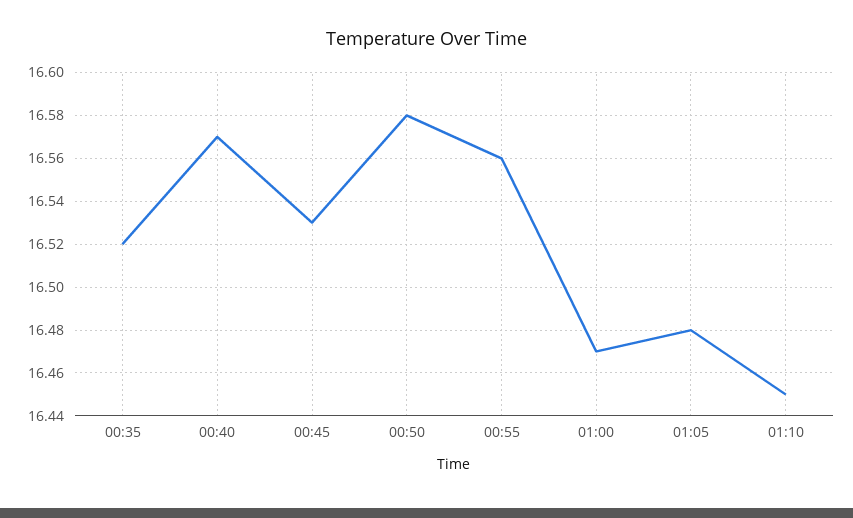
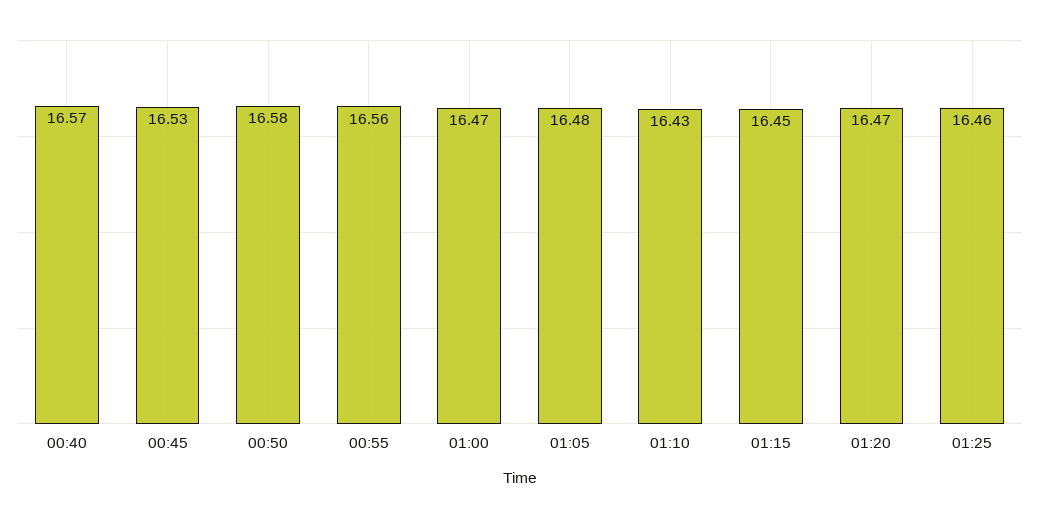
00:35: 16.52 -> none
01:10: 16.45 -> 16.43
01:15: none -> 16.45
01:20: none -> 16.47
01:25: none -> 16.46

